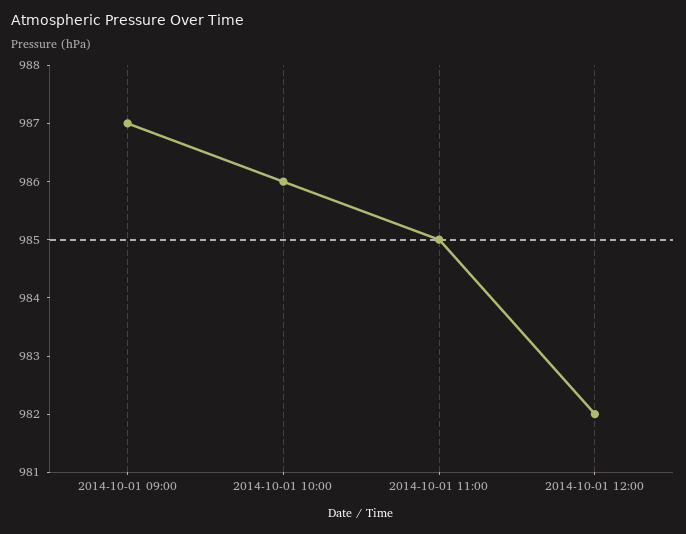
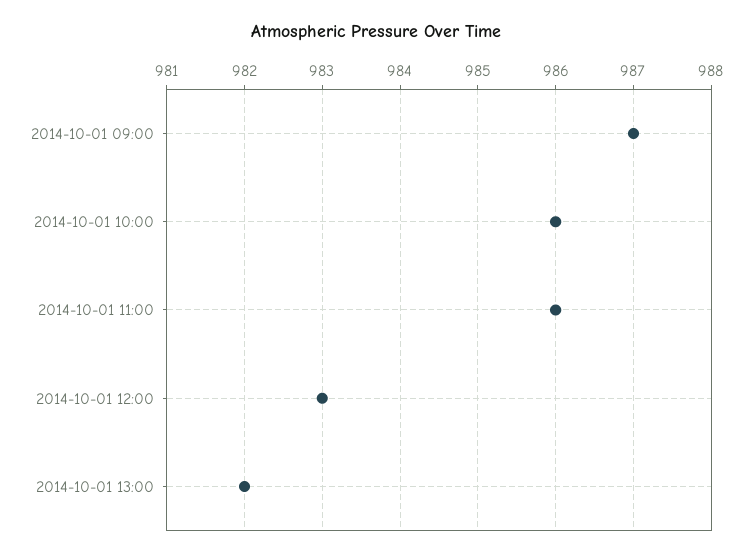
2014-10-01 11:00: 985 -> 986
2014-10-01 12:00: 982 -> 983
2014-10-01 13:00: none -> 982

